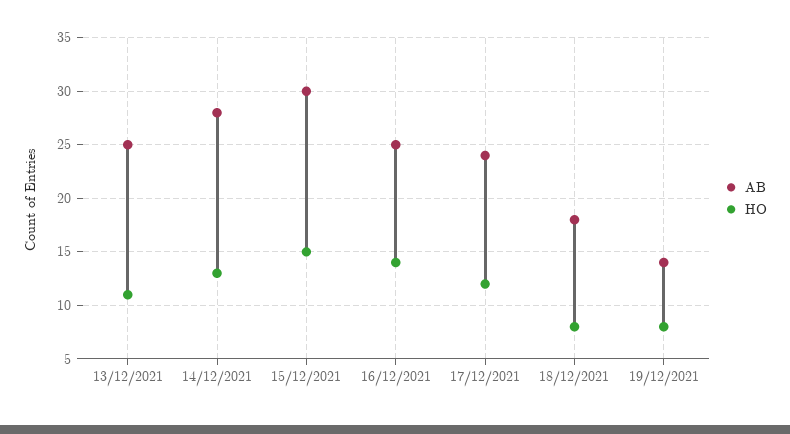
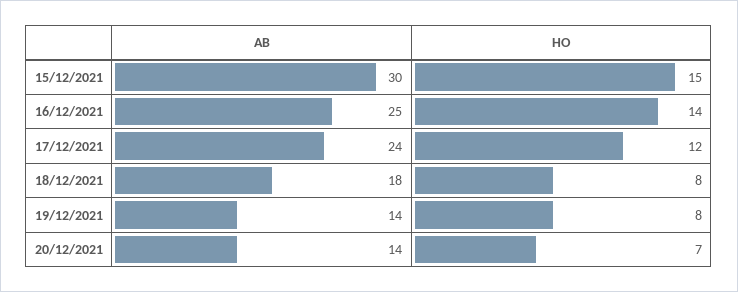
AB, 13/12/2021: 25 -> none
HO, 13/12/2021: 11 -> none
AB, 14/12/2021: 28 -> none
HO, 14/12/2021: 13 -> none
AB, 20/12/2021: none -> 14
HO, 20/12/2021: none -> 7

